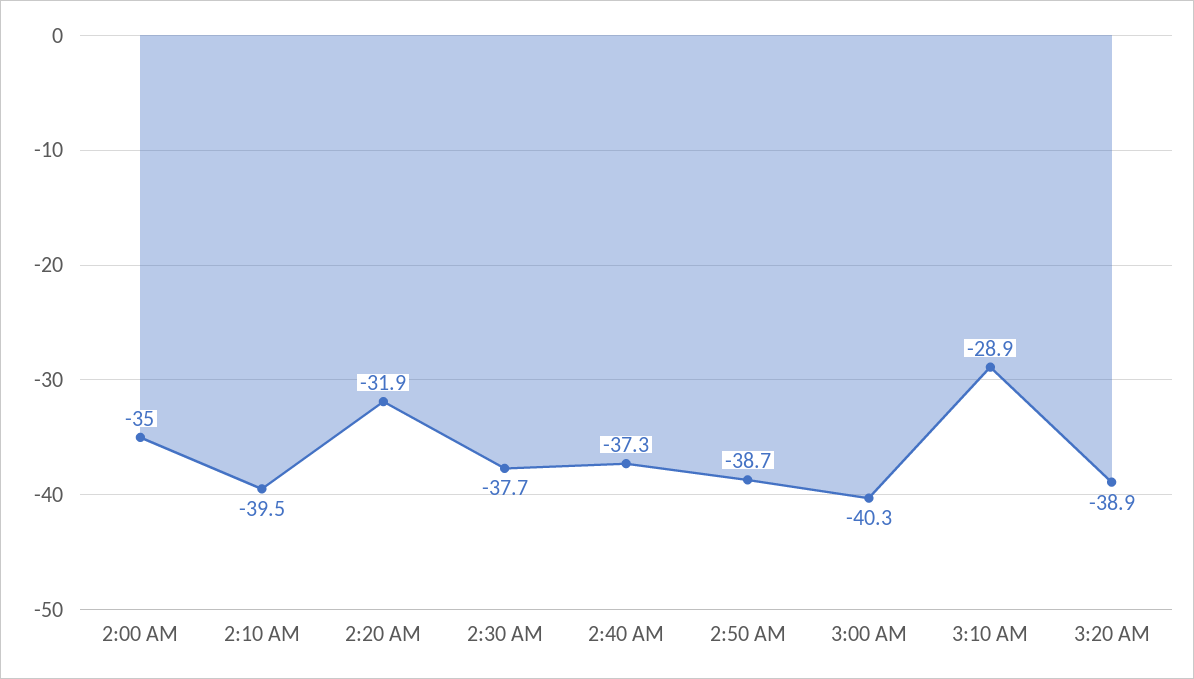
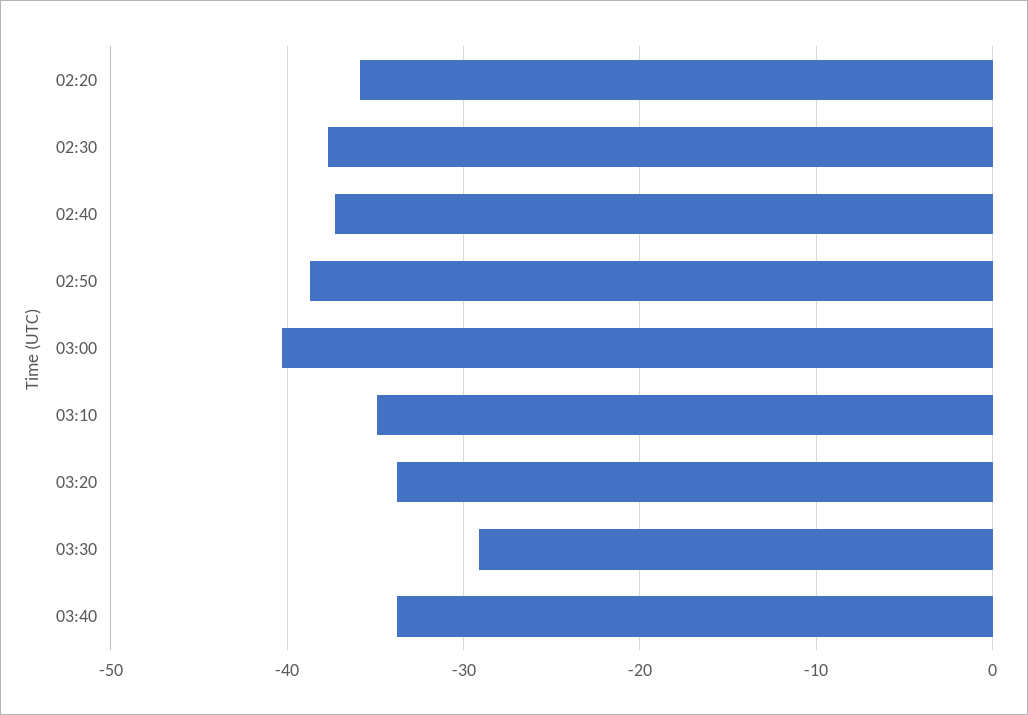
2:00 AM: -35 -> none
2:10 AM: -39.5 -> none
2:20 AM: -31.9 -> -36
3:10 AM: -28.9 -> -35
3:20 AM: -38.9 -> -34
03:30: none -> -29
03:40: none -> -34

